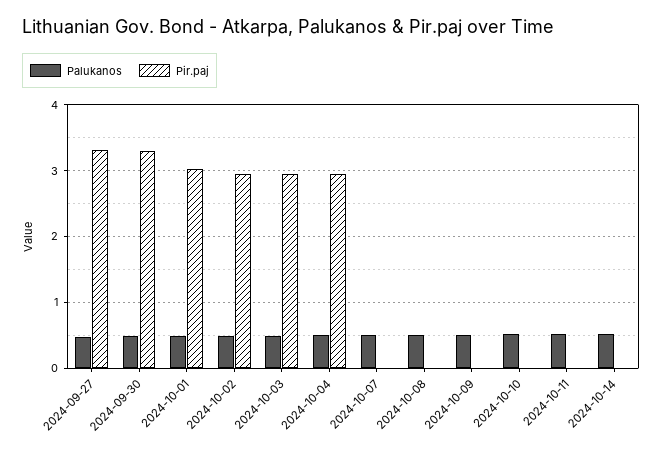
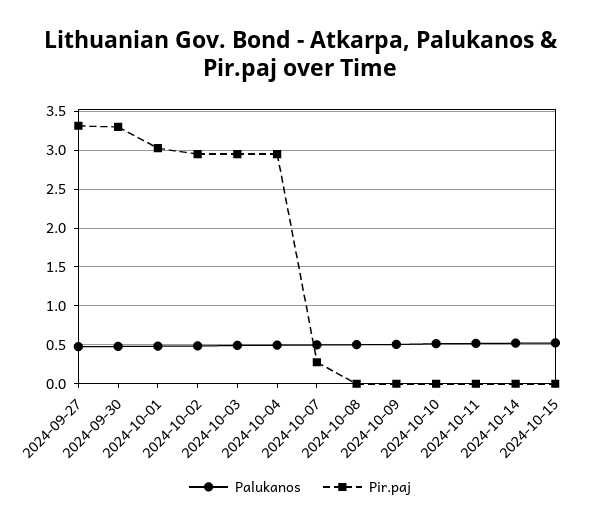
Pir.paj, 2024-10-07: 0 -> 0.3
Palukanos, 2024-10-15: none -> 0.5
Pir.paj, 2024-10-15: none -> 0

